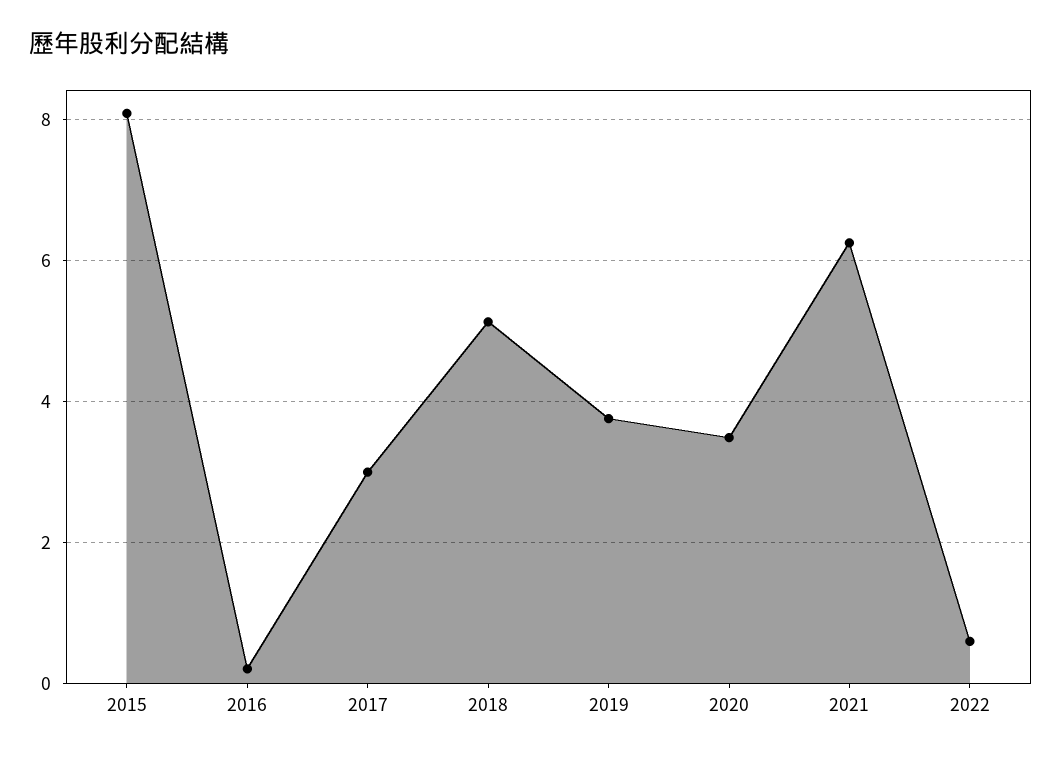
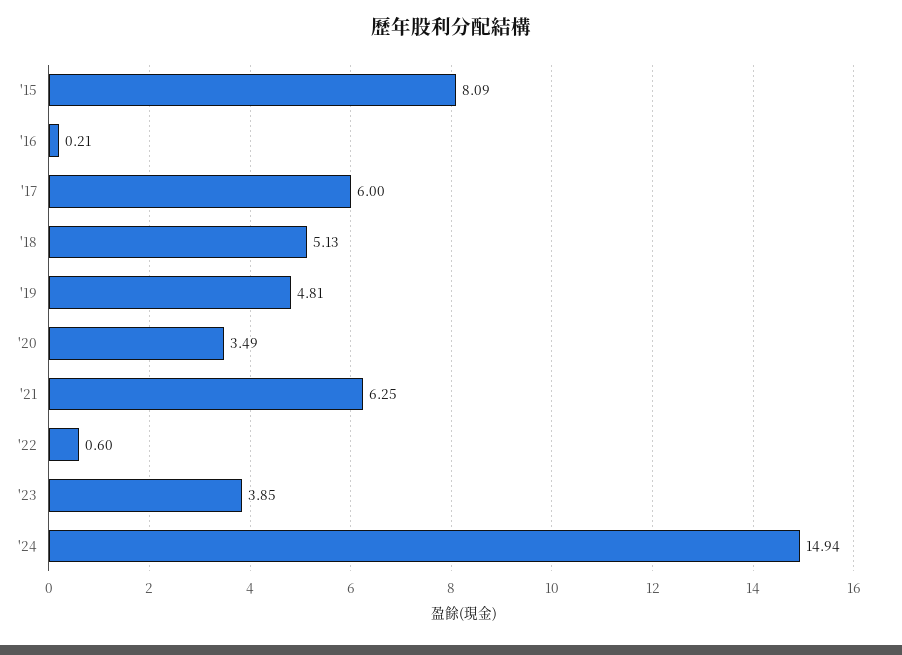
2017: 3 -> 6
2019: 3.8 -> 4.81
'23: none -> 3.85
'24: none -> 14.94

